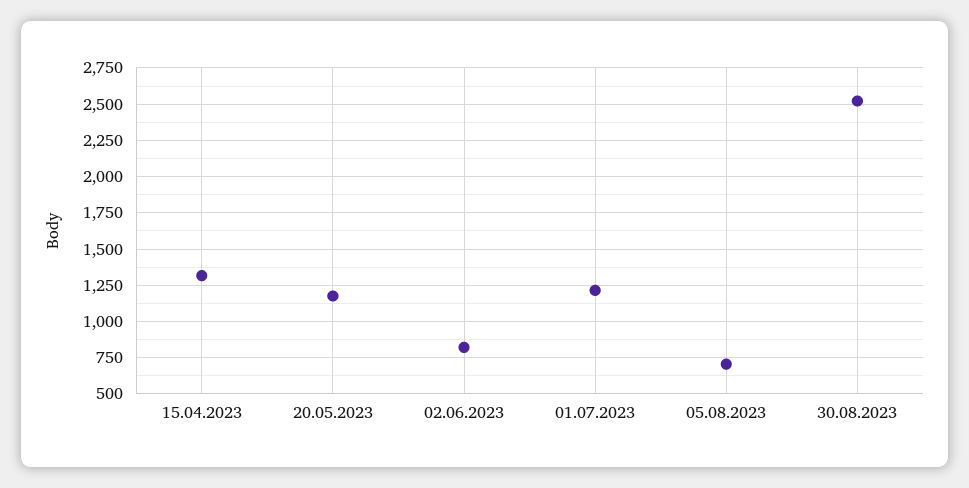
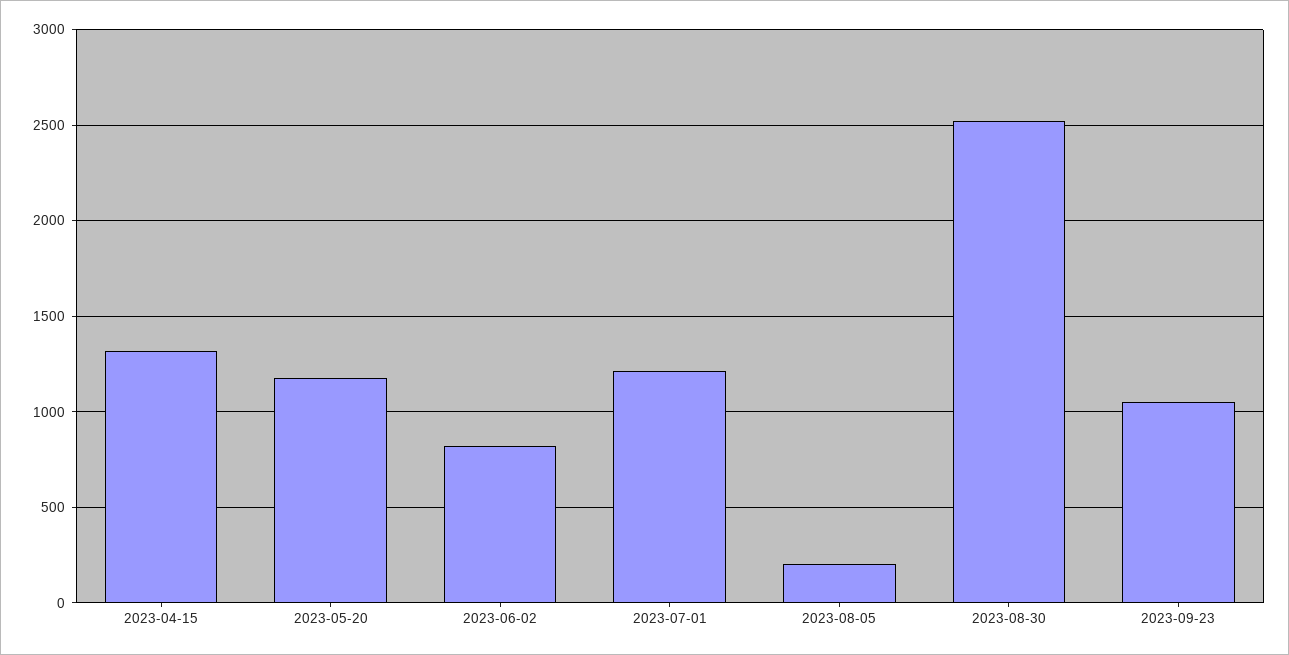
05.08.2023: 700 -> 200
2023-09-23: none -> 1050

